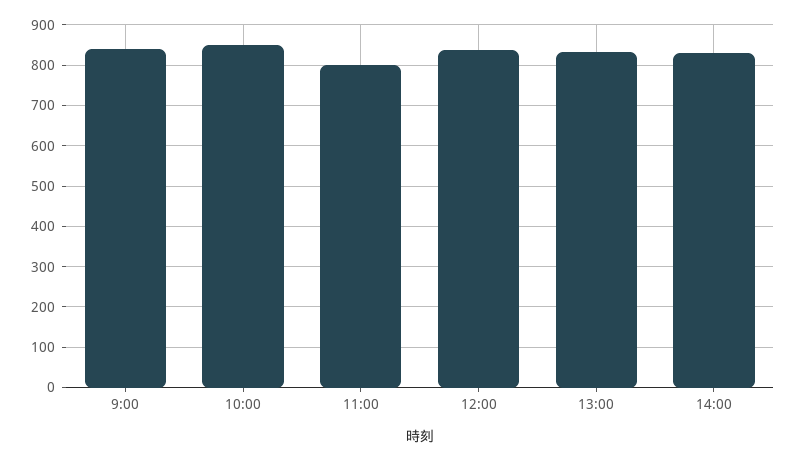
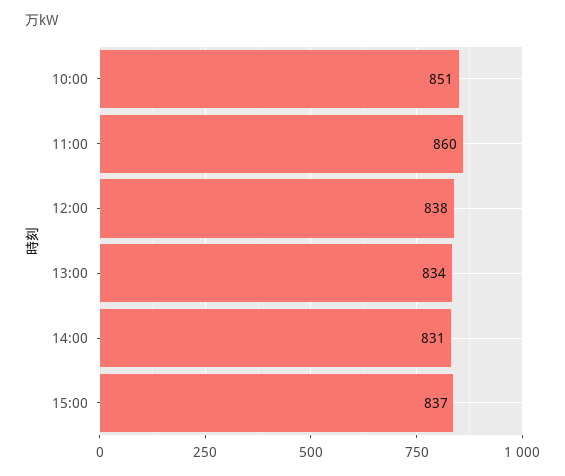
9:00: 840 -> none
11:00: 800 -> 860
15:00: none -> 837

